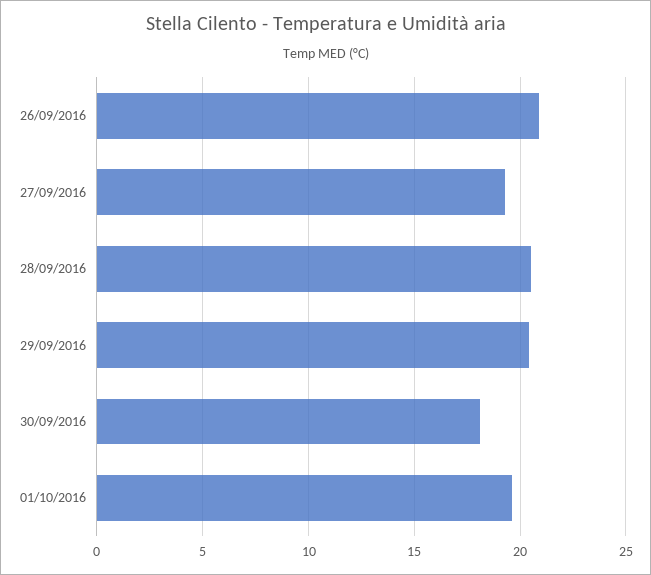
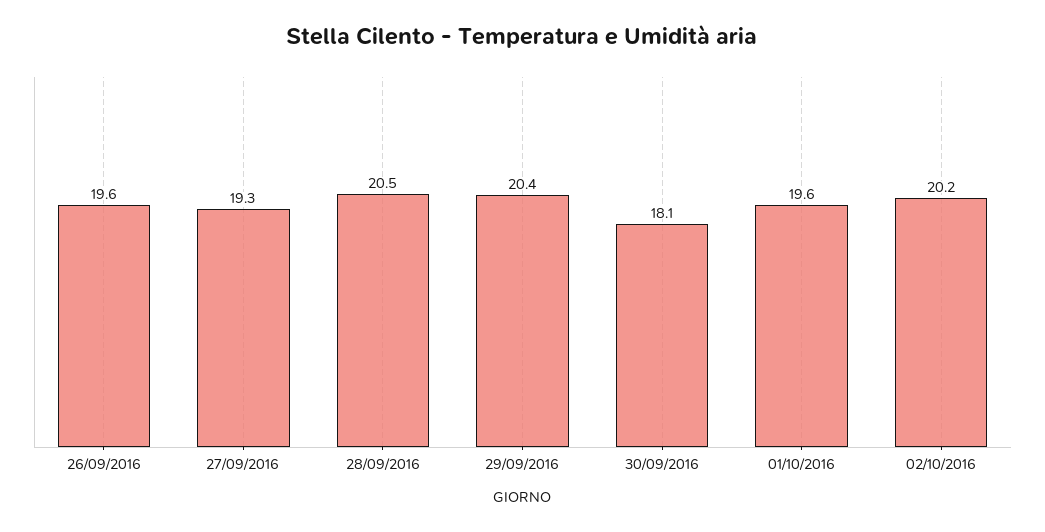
26/09/2016: 21 -> 19.6
02/10/2016: none -> 20.2

